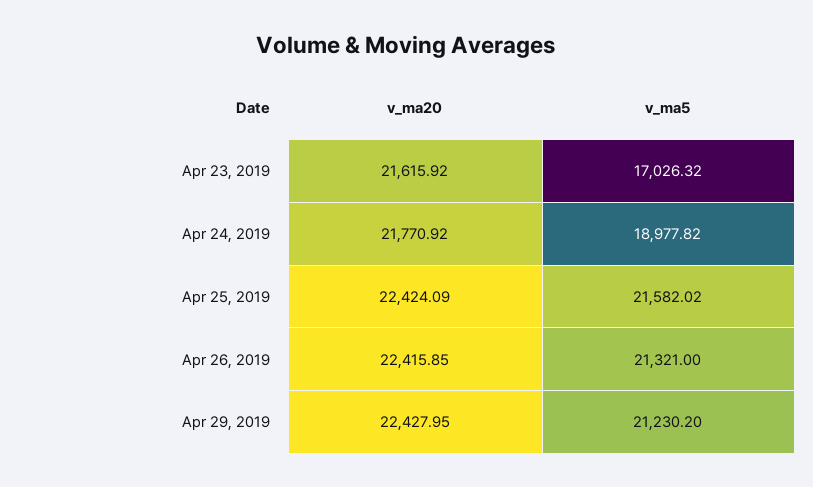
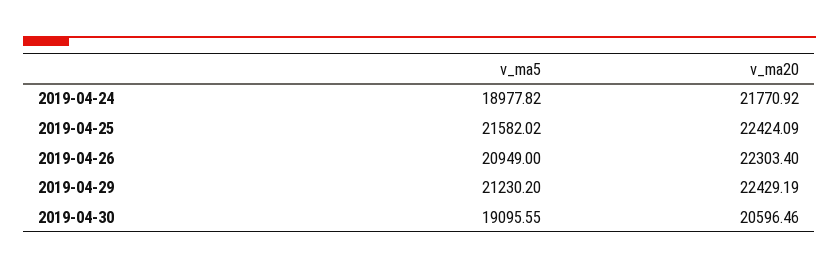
v_ma20, Apr 23, 2019: 21615.92 -> none
v_ma5, Apr 23, 2019: 17026.32 -> none
v_ma20, Apr 26, 2019: 22415.85 -> 22303.4
v_ma5, Apr 26, 2019: 21321 -> 20949
v_ma20, Apr 29, 2019: 22427.95 -> 22429.19
v_ma5, 2019-04-30: none -> 19095.55
v_ma20, 2019-04-30: none -> 20596.46

